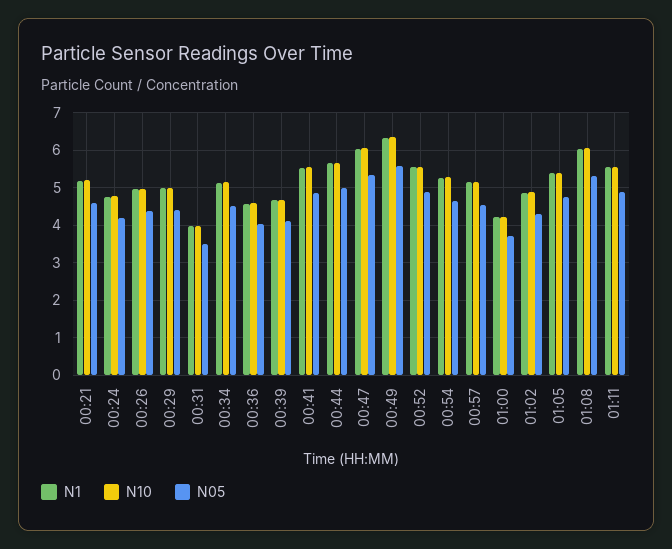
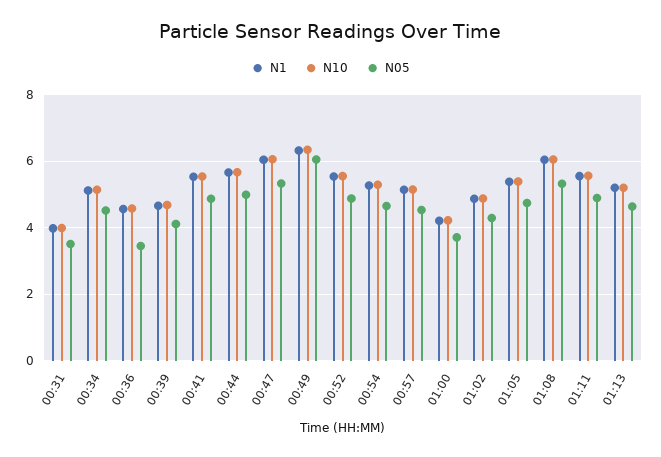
N1, 00:21: 5.2 -> none
N10, 00:21: 5.2 -> none
N05, 00:21: 4.6 -> none
N1, 00:24: 4.8 -> none
N10, 00:24: 4.8 -> none
N05, 00:24: 4.2 -> none
N1, 00:26: 5 -> none
N10, 00:26: 5 -> none
N05, 00:26: 4.4 -> none
N1, 00:29: 5 -> none
N10, 00:29: 5 -> none
N05, 00:29: 4.4 -> none
N05, 00:36: 4 -> 3.4
N05, 00:49: 5.6 -> 6
N1, 01:13: none -> 5.2
N10, 01:13: none -> 5.2
N05, 01:13: none -> 4.6

